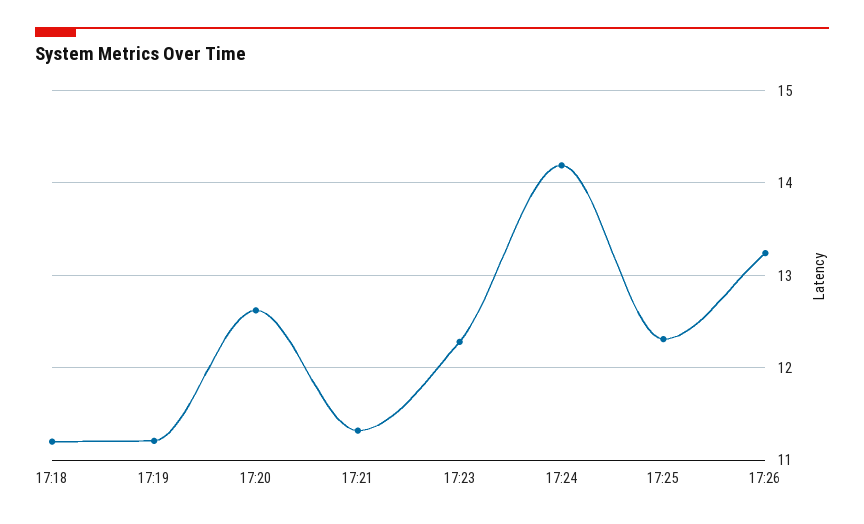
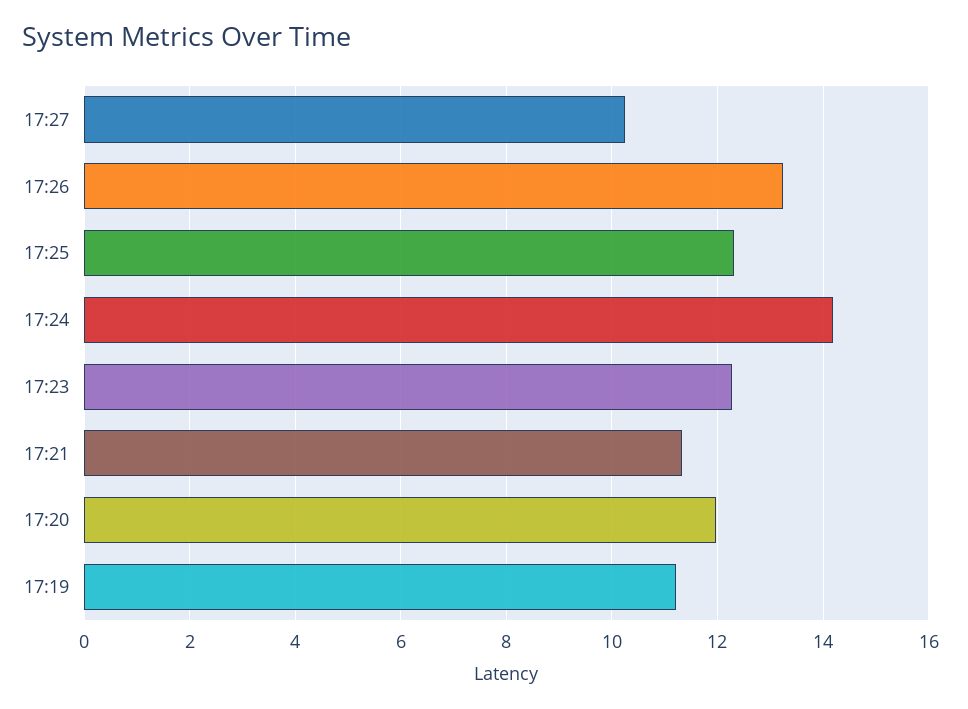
17:18: 11.2 -> none
17:20: 12.6 -> 12
17:27: none -> 10.2

